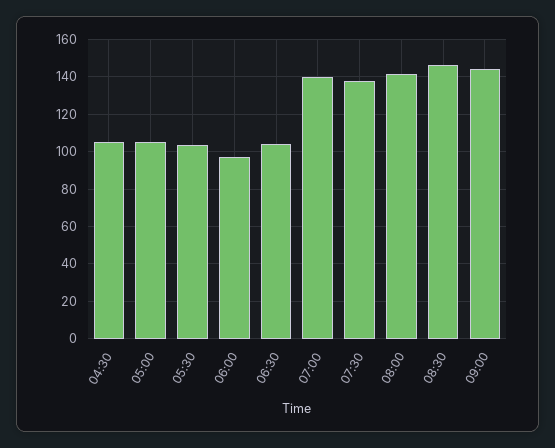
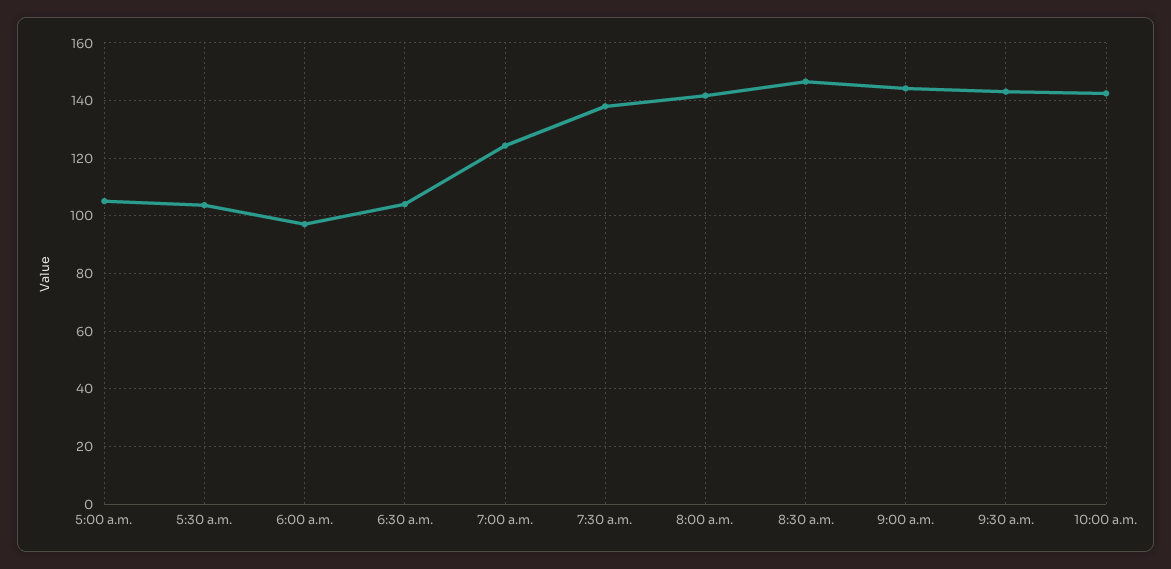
04:30: 105 -> none
07:00: 140 -> 125
9:30 a.m.: none -> 142.5
10:00 a.m.: none -> 142.5

